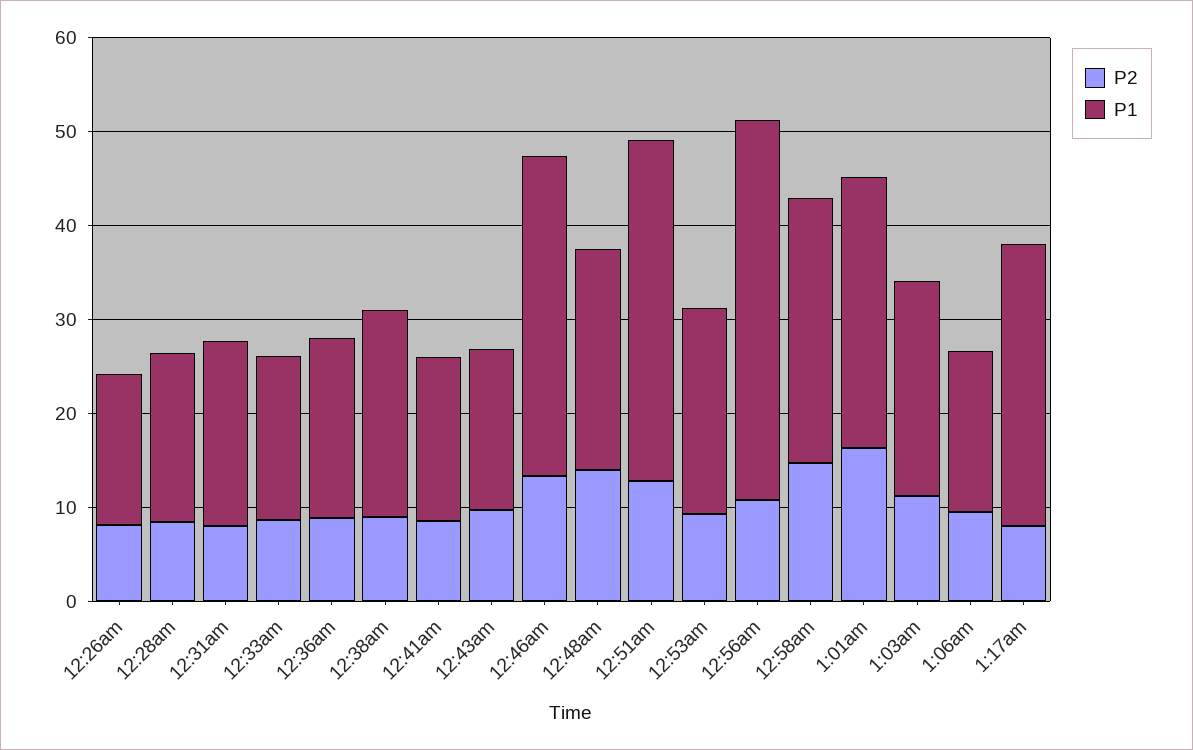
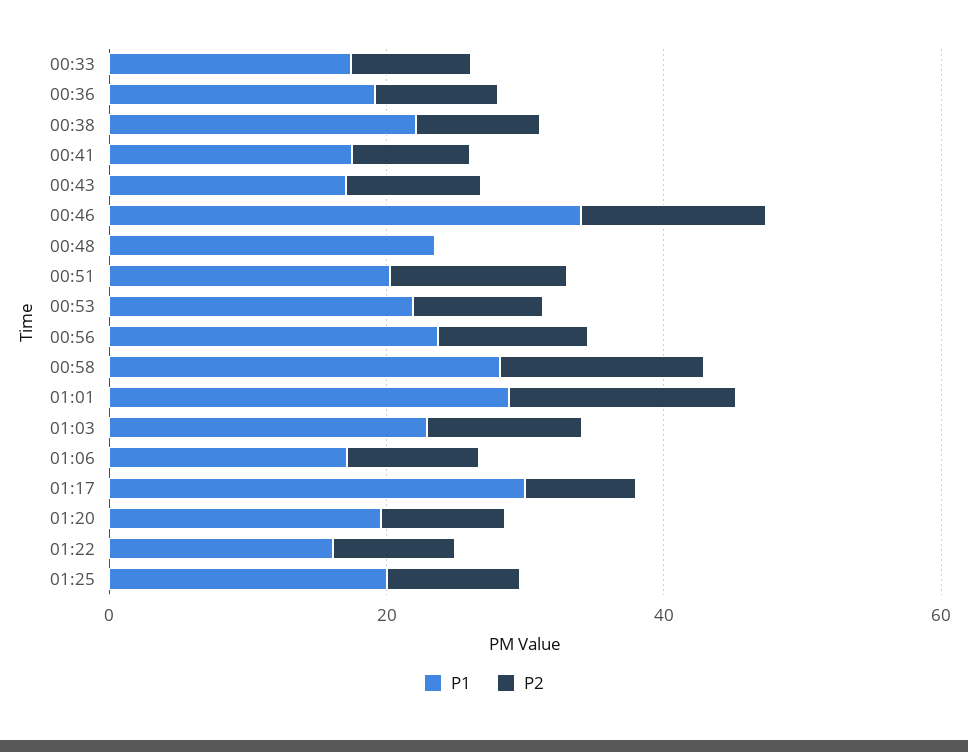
P2, 12:26am: 8 -> none
P1, 12:26am: 16 -> none
P2, 12:28am: 8 -> none
P1, 12:28am: 18 -> none
P2, 12:31am: 8 -> none
P1, 12:31am: 20 -> none
P2, 12:48am: 14 -> 0
P1, 12:51am: 36 -> 20
P1, 12:56am: 40 -> 25
P1, 01:20: none -> 20
P2, 01:20: none -> 10
P1, 01:22: none -> 15
P2, 01:22: none -> 10
P1, 01:25: none -> 20
P2, 01:25: none -> 10

